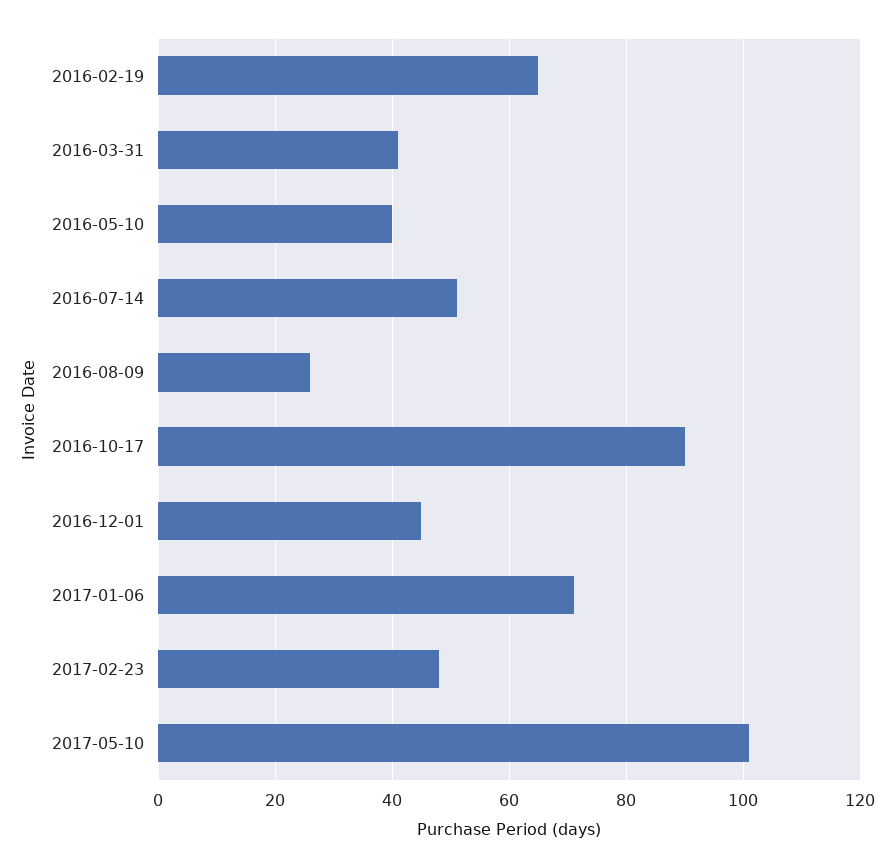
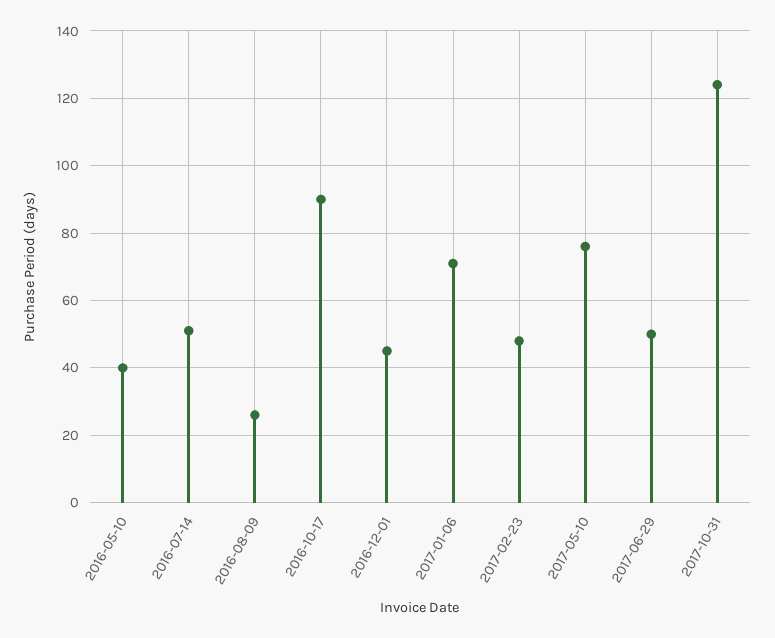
2016-02-19: 65 -> none
2016-03-31: 40 -> none
2017-05-10: 100 -> 75
2017-06-29: none -> 50
2017-10-31: none -> 125

